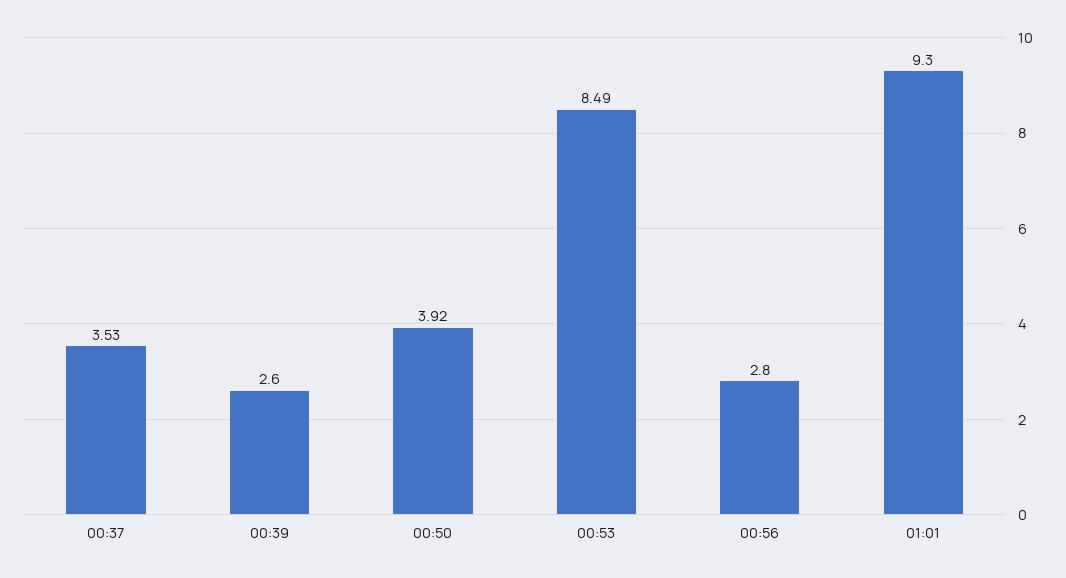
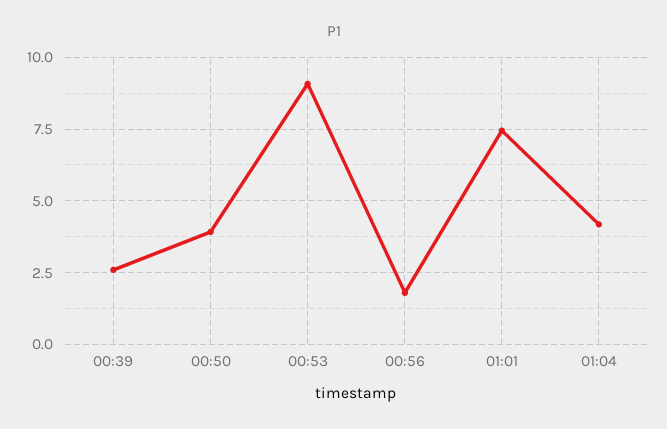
00:37: 3.53 -> none
00:53: 8.49 -> 9
00:56: 2.8 -> 1.75
01:01: 9.3 -> 7.5
01:04: none -> 4.25

